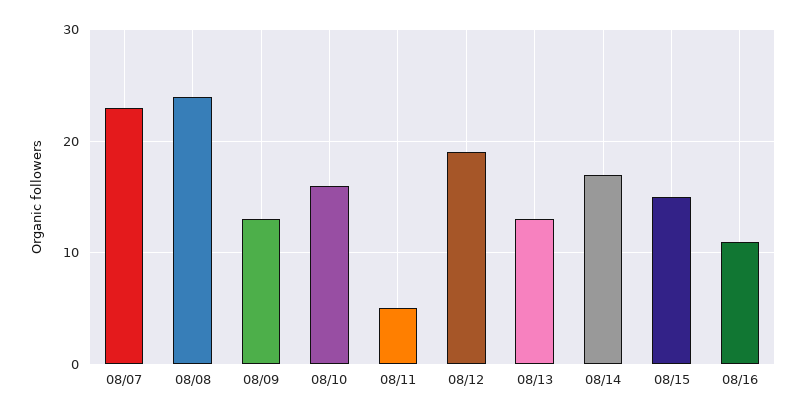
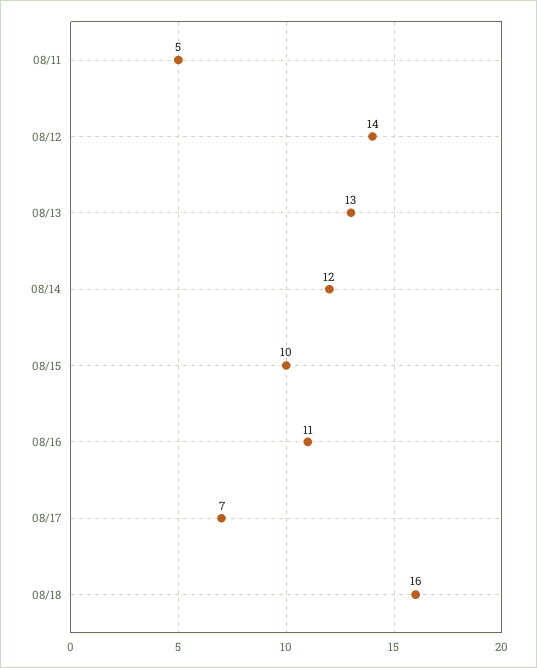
08/07: 23 -> none
08/08: 24 -> none
08/09: 13 -> none
08/10: 16 -> none
08/12: 19 -> 14
08/14: 17 -> 12
08/15: 15 -> 10
08/17: none -> 7
08/18: none -> 16

